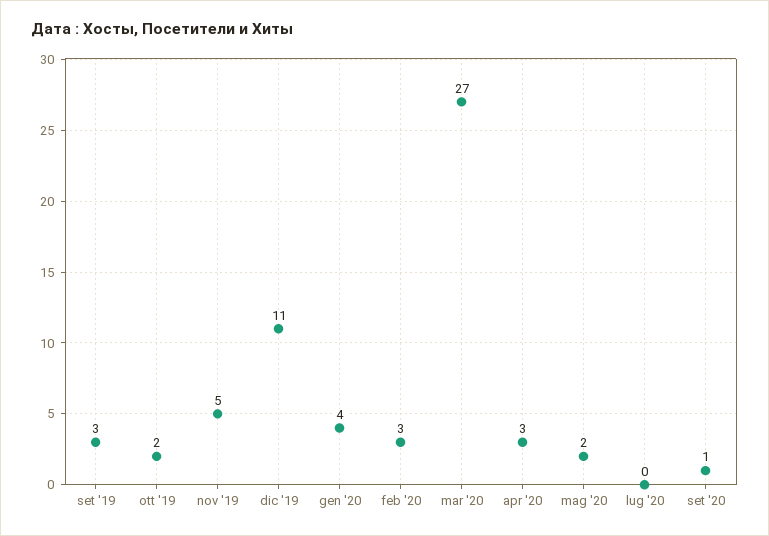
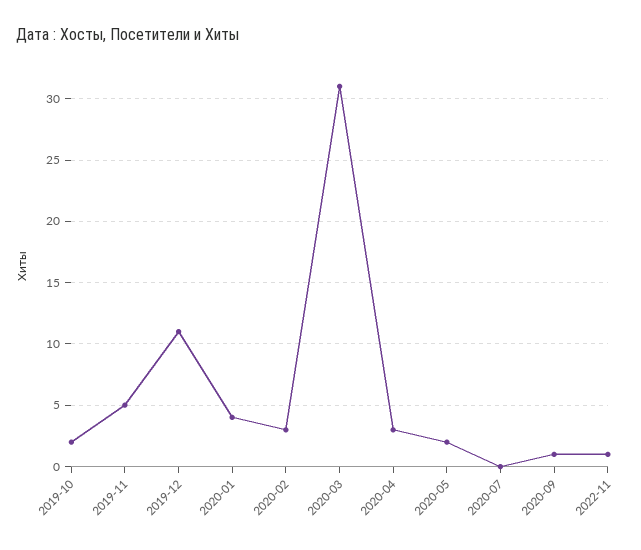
set '19: 3 -> none
mar '20: 27 -> 31
2022-11: none -> 1

